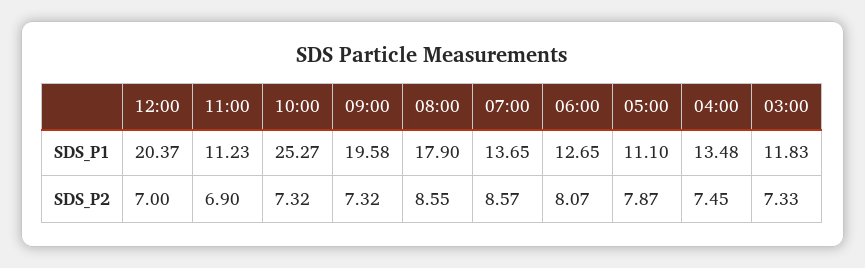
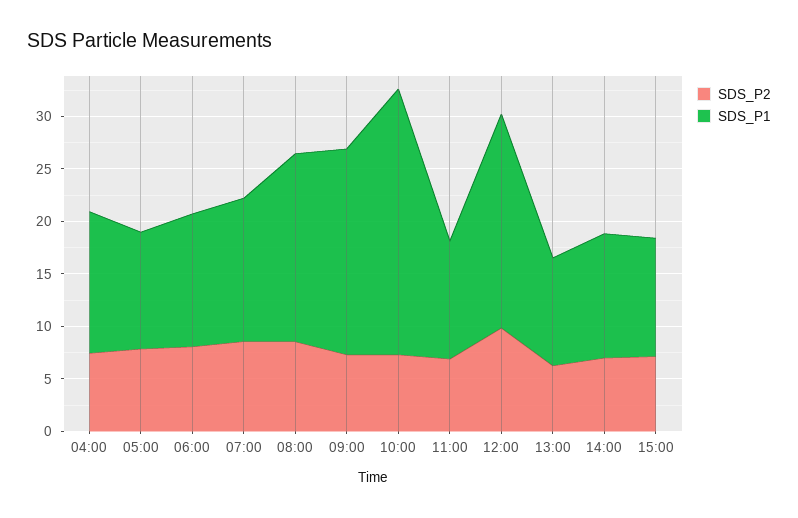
SDS_P1, 03:00: 11.83 -> none
SDS_P2, 12:00: 7 -> 10
SDS_P2, 03:00: 7.33 -> none
SDS_P2, 13:00: none -> 6
SDS_P1, 13:00: none -> 10
SDS_P2, 14:00: none -> 7
SDS_P1, 14:00: none -> 12
SDS_P2, 15:00: none -> 7
SDS_P1, 15:00: none -> 11

